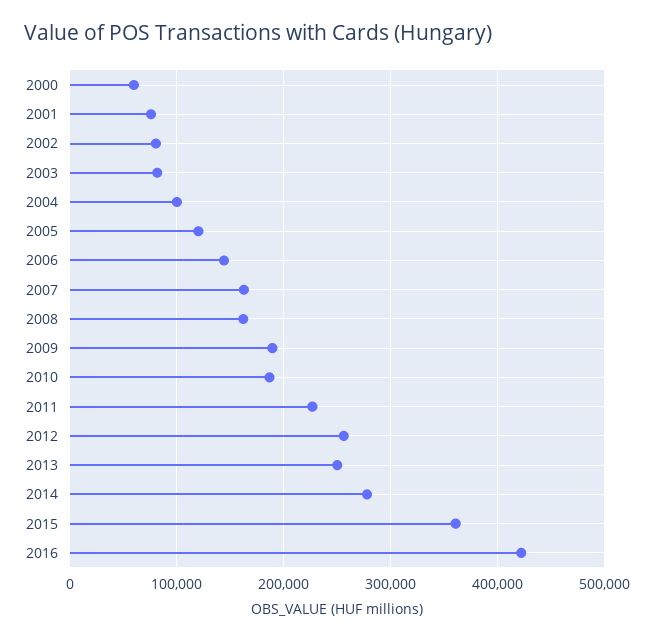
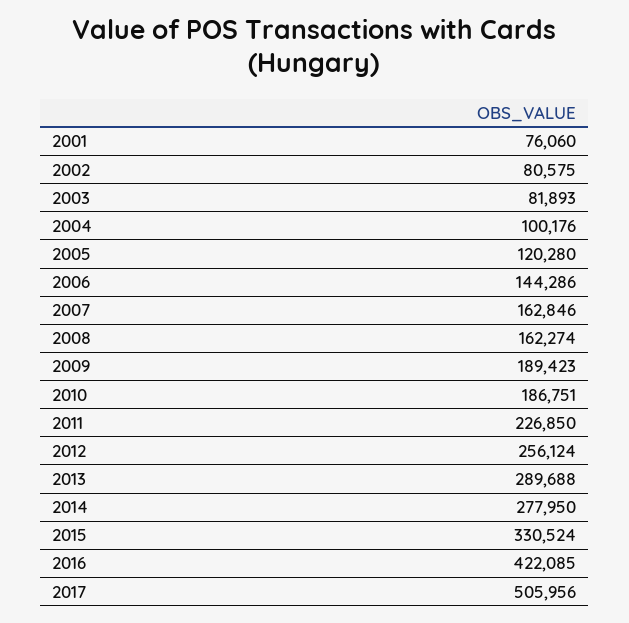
2000: 60000 -> none
2013: 250000 -> 289688
2015: 360000 -> 330524
2017: none -> 505956

